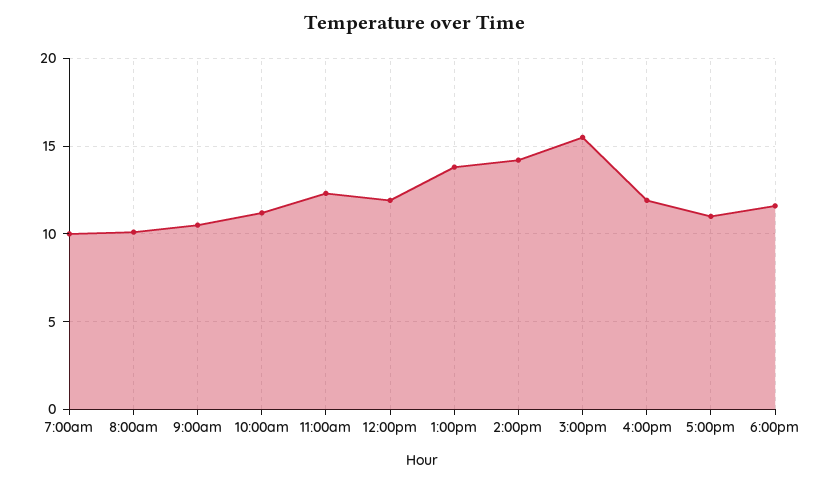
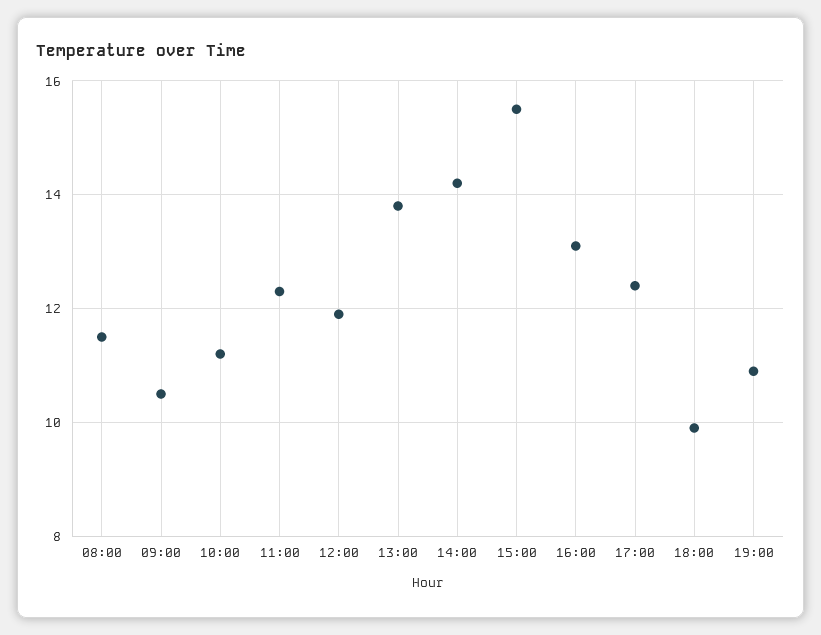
7:00am: 10 -> none
8:00am: 10 -> 11.5
4:00pm: 12 -> 13
5:00pm: 11 -> 12.5
6:00pm: 11.5 -> 10
19:00: none -> 11

